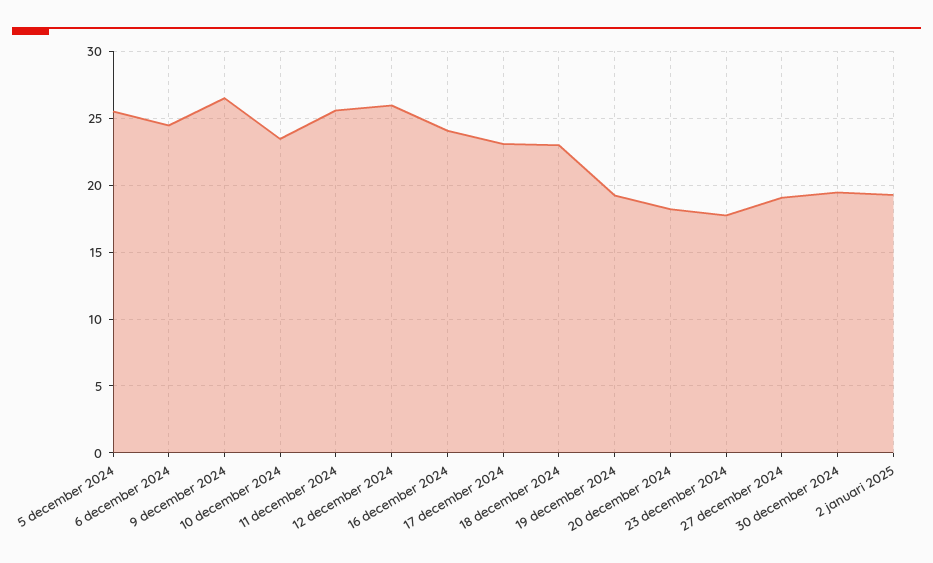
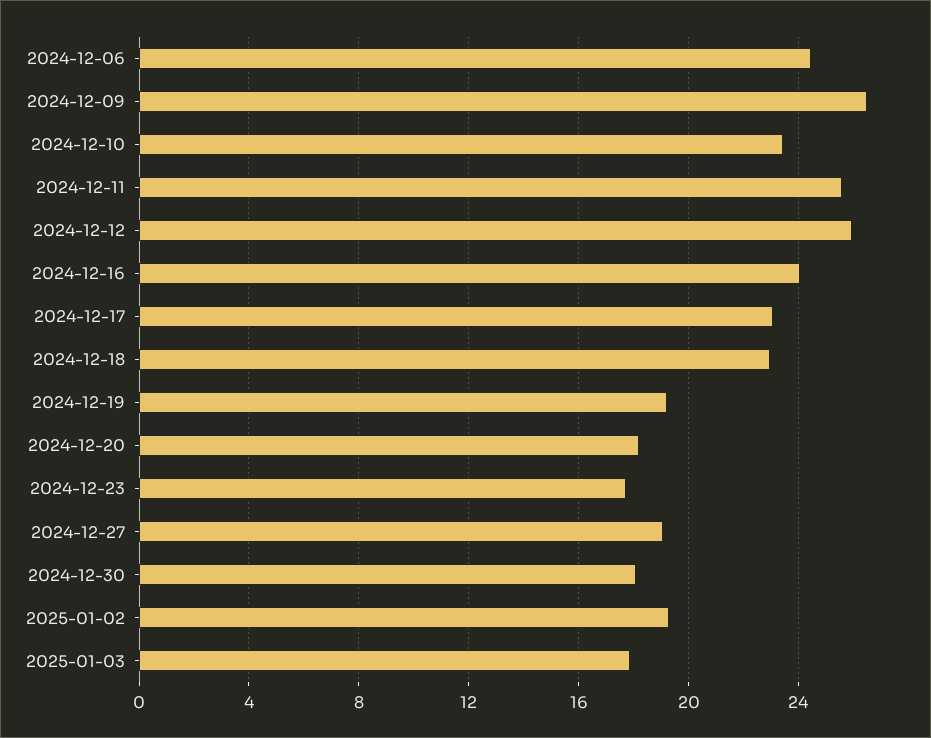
5 december 2024: 25.5 -> none
30 december 2024: 19.5 -> 18
2025-01-03: none -> 18

